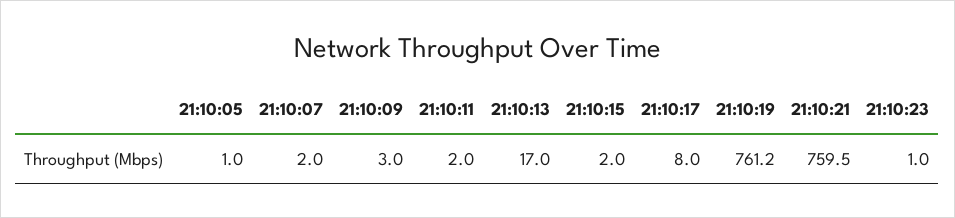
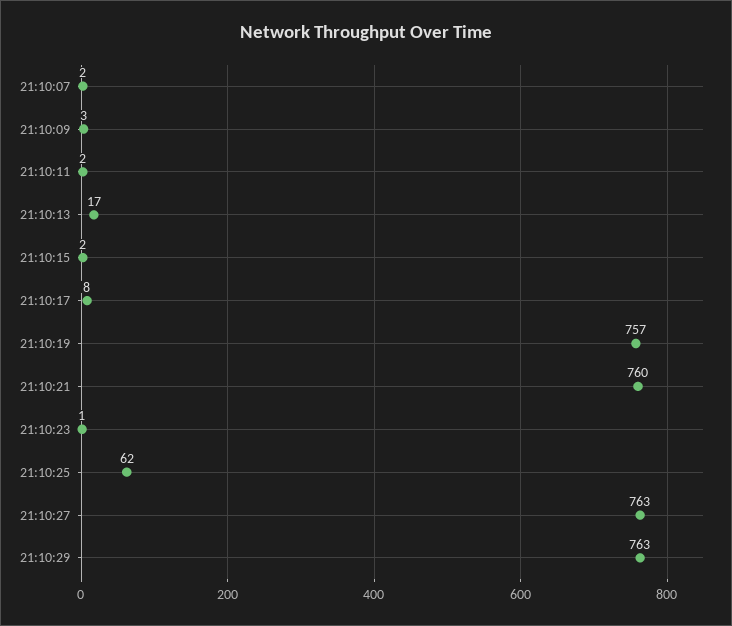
21:10:05: 1 -> none
21:10:19: 761.2 -> 757
21:10:25: none -> 62
21:10:27: none -> 763
21:10:29: none -> 763

